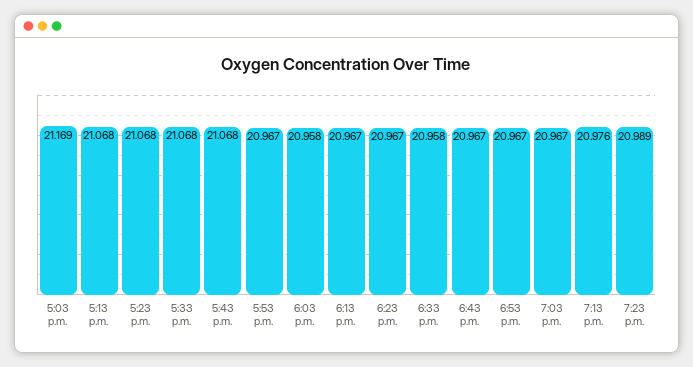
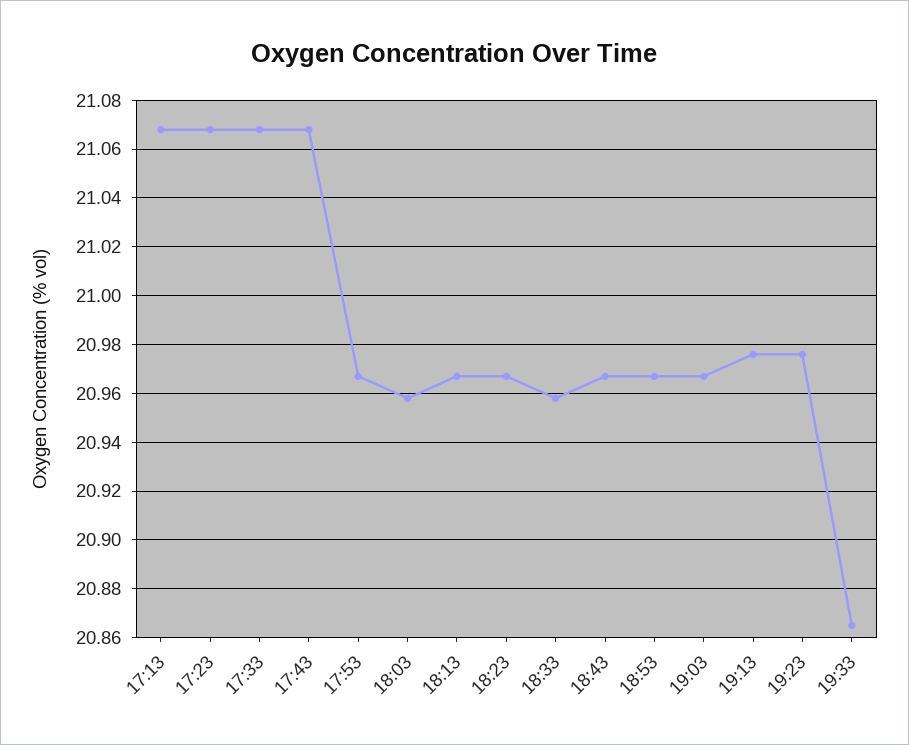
5:03 p.m.: 21.169 -> none
7:23 p.m.: 20.989 -> 20.975
19:33: none -> 20.865

